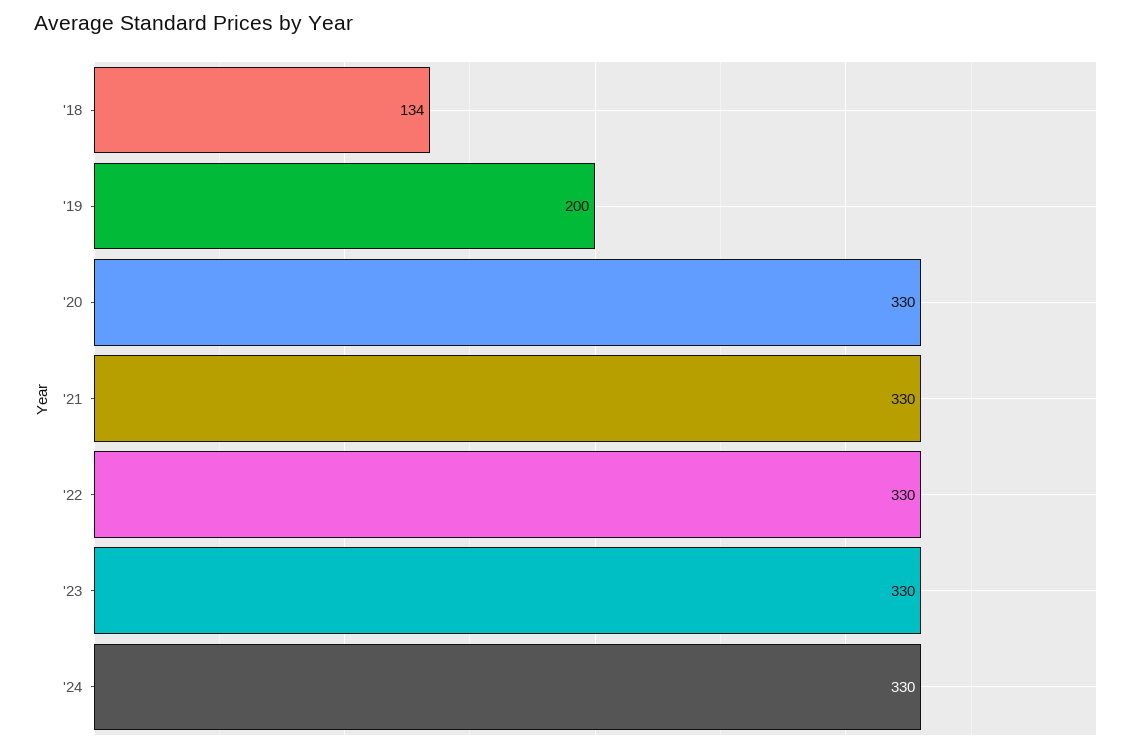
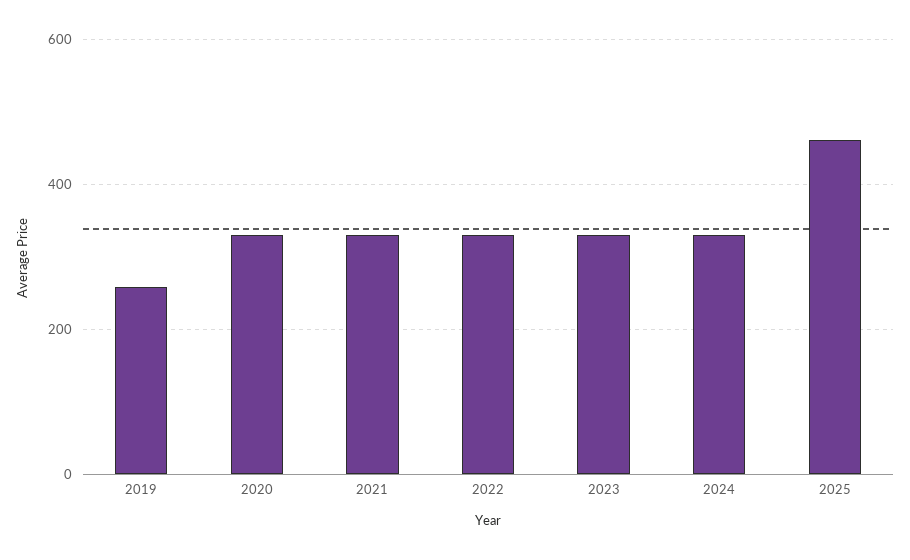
'18: 134 -> none
'19: 200 -> 260
2025: none -> 460

